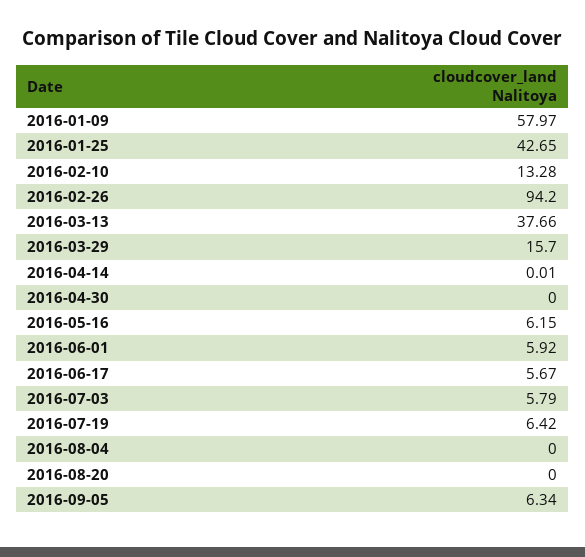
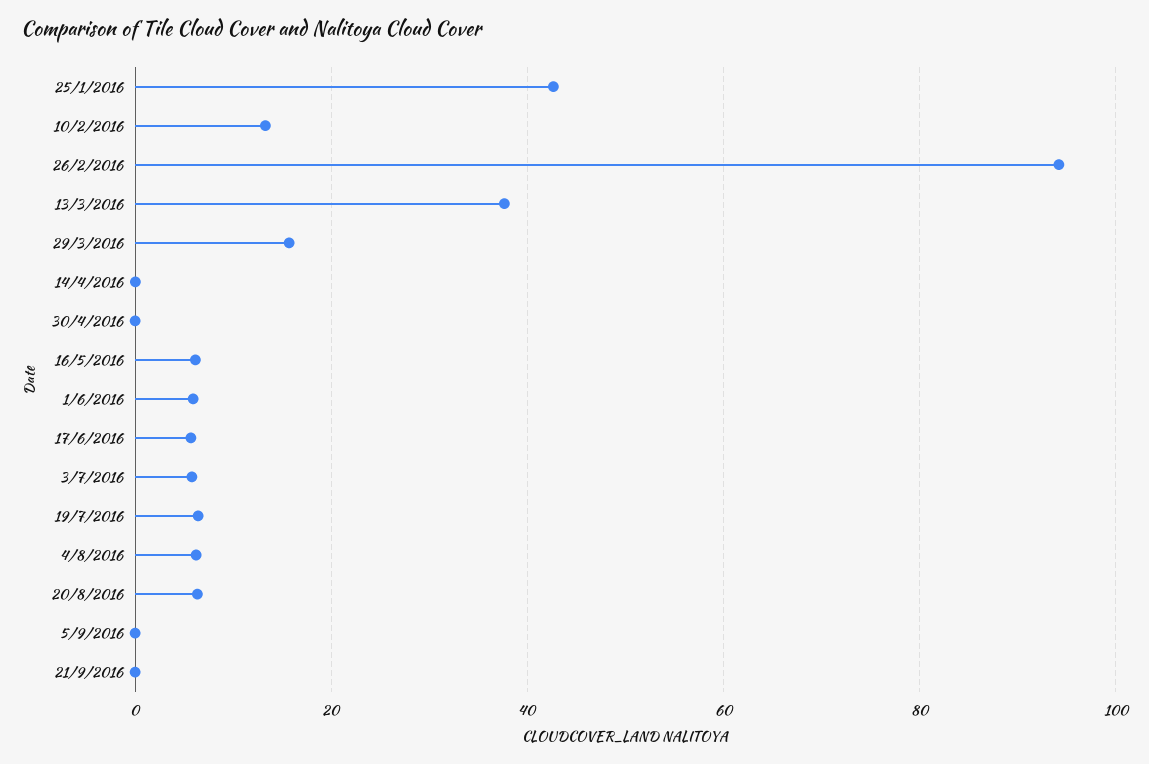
2016-01-09: 57.97 -> none
2016-08-04: 0 -> 6
2016-08-20: 0 -> 6
2016-09-05: 6.34 -> 0
21/9/2016: none -> 0

